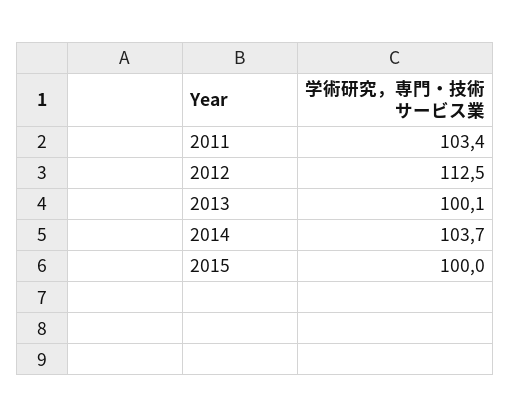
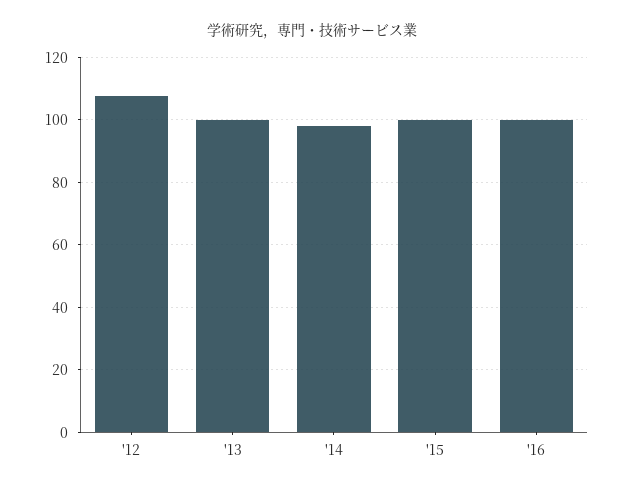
2011: 103.4 -> none
2012: 112.5 -> 108
2014: 103.7 -> 98
'16: none -> 100

